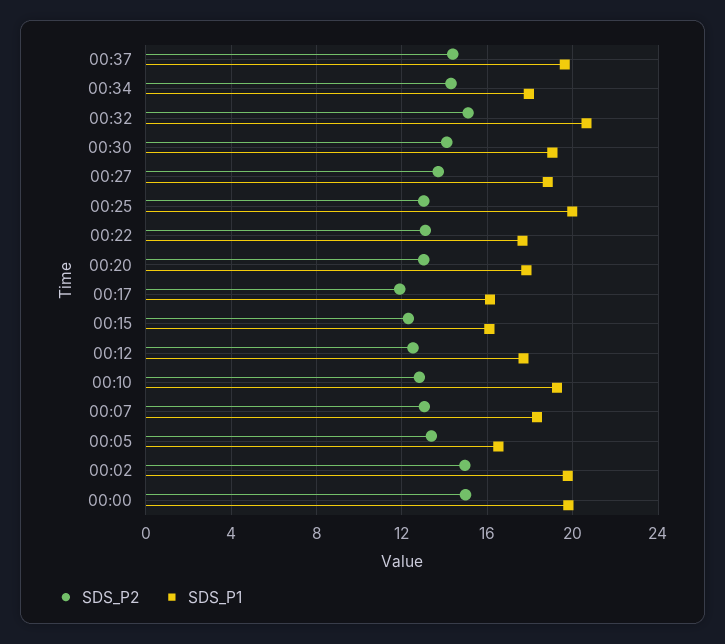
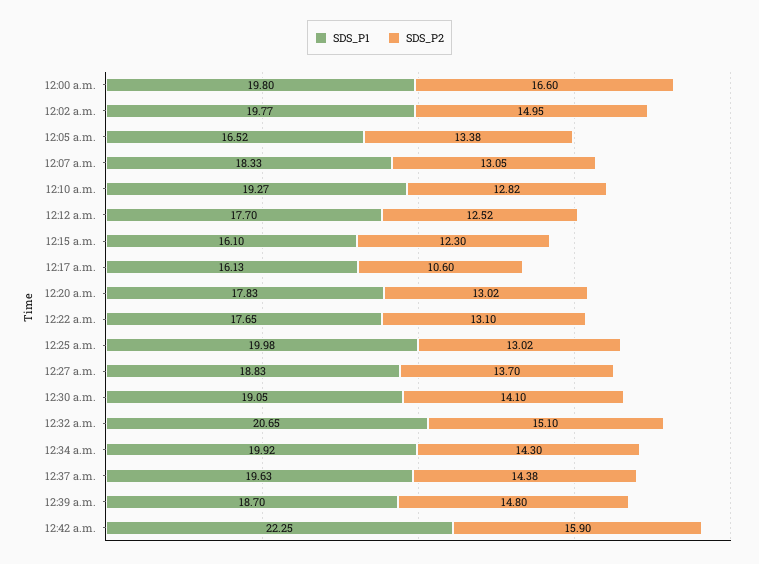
SDS_P1, 00:34: 18 -> 19.92
SDS_P2, 00:17: 12 -> 10.6
SDS_P2, 00:00: 15 -> 16.6
SDS_P1, 12:39 a.m.: none -> 18.7
SDS_P2, 12:39 a.m.: none -> 14.8
SDS_P1, 12:42 a.m.: none -> 22.25
SDS_P2, 12:42 a.m.: none -> 15.9

